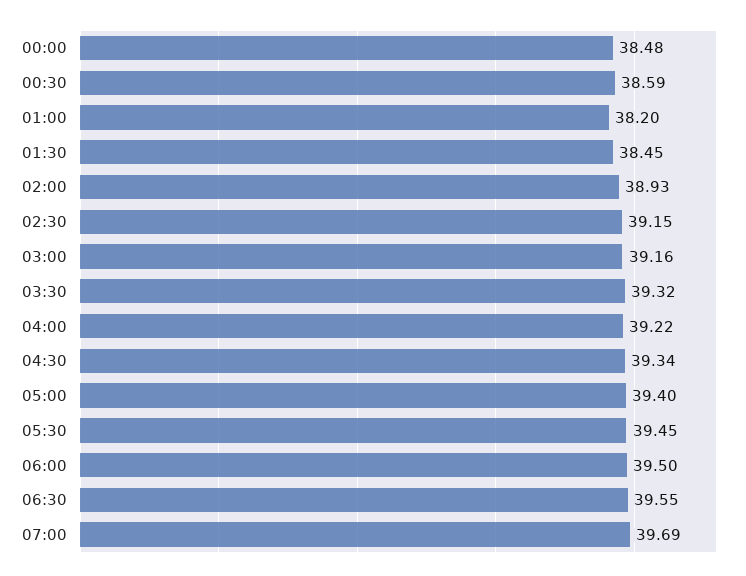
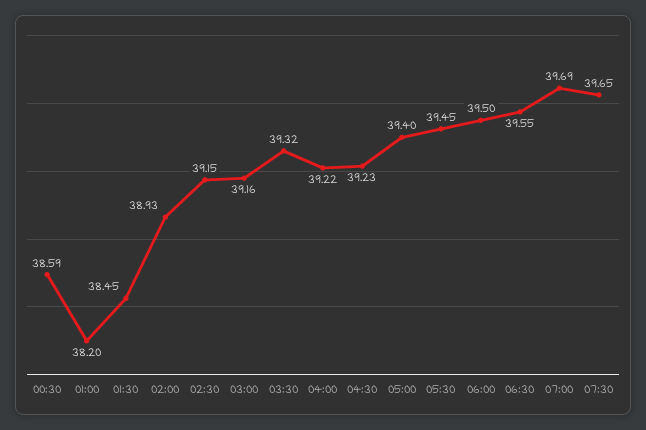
00:00: 38.48 -> none
04:30: 39.34 -> 39.23
07:30: none -> 39.65

